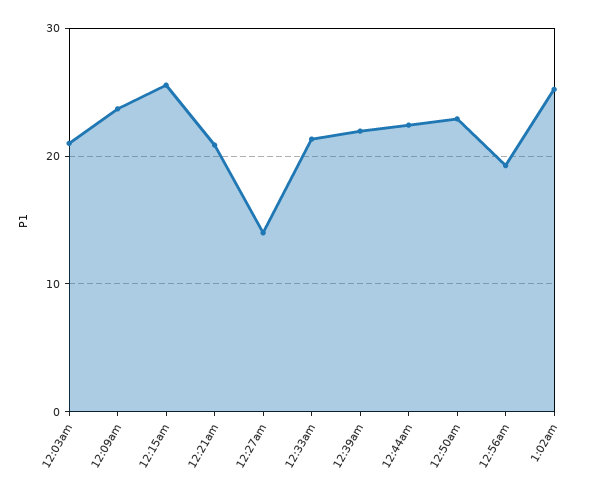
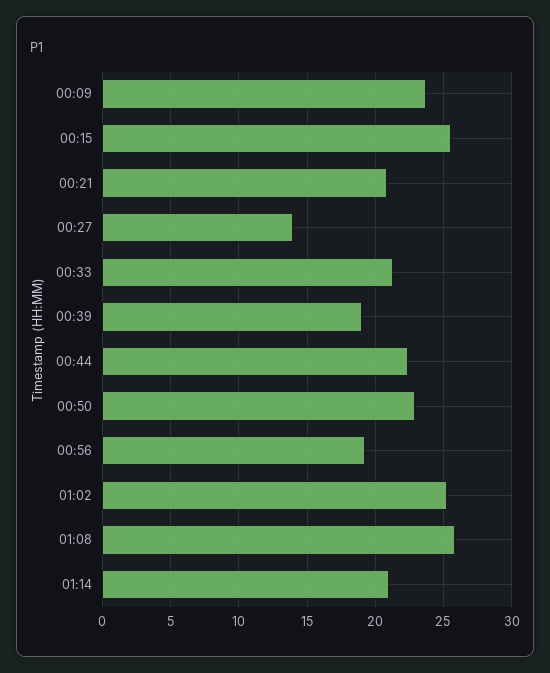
12:03am: 21 -> none
12:39am: 22 -> 19
01:08: none -> 26
01:14: none -> 21

